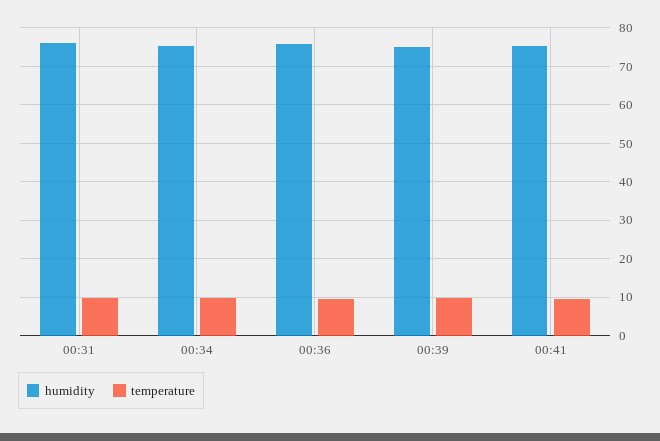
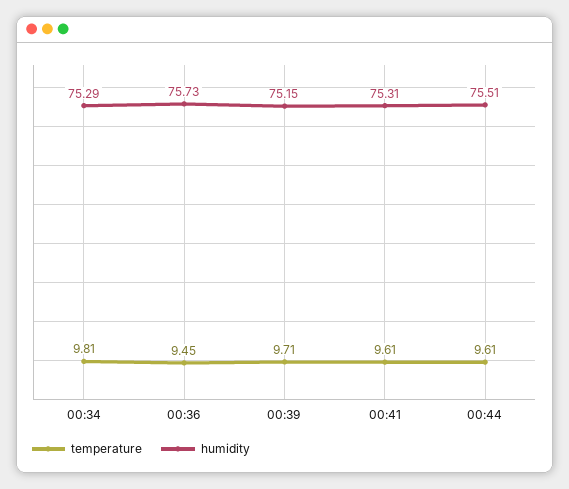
humidity, 00:31: 76 -> none
temperature, 00:31: 10 -> none
temperature, 00:44: none -> 9.61
humidity, 00:44: none -> 75.51

